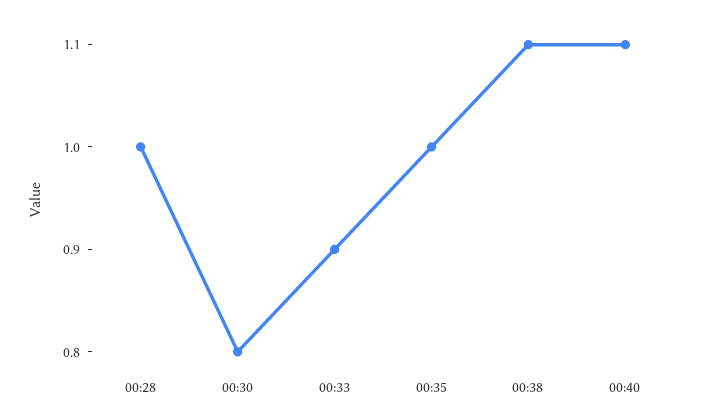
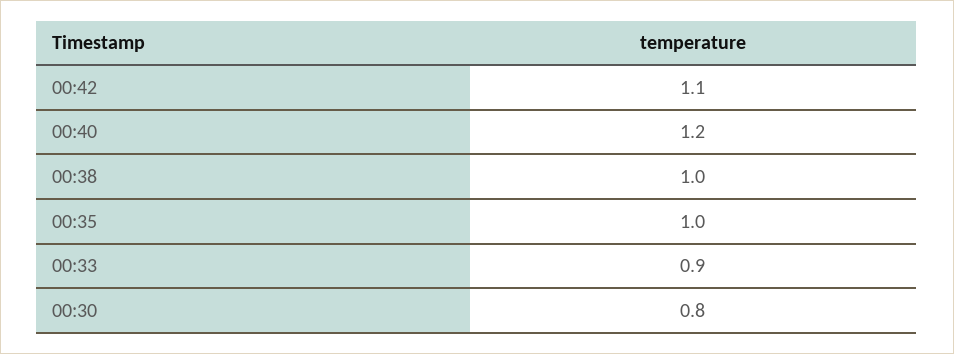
00:28: 1 -> none
00:38: 1.1 -> 1
00:40: 1.1 -> 1.2
00:42: none -> 1.1

